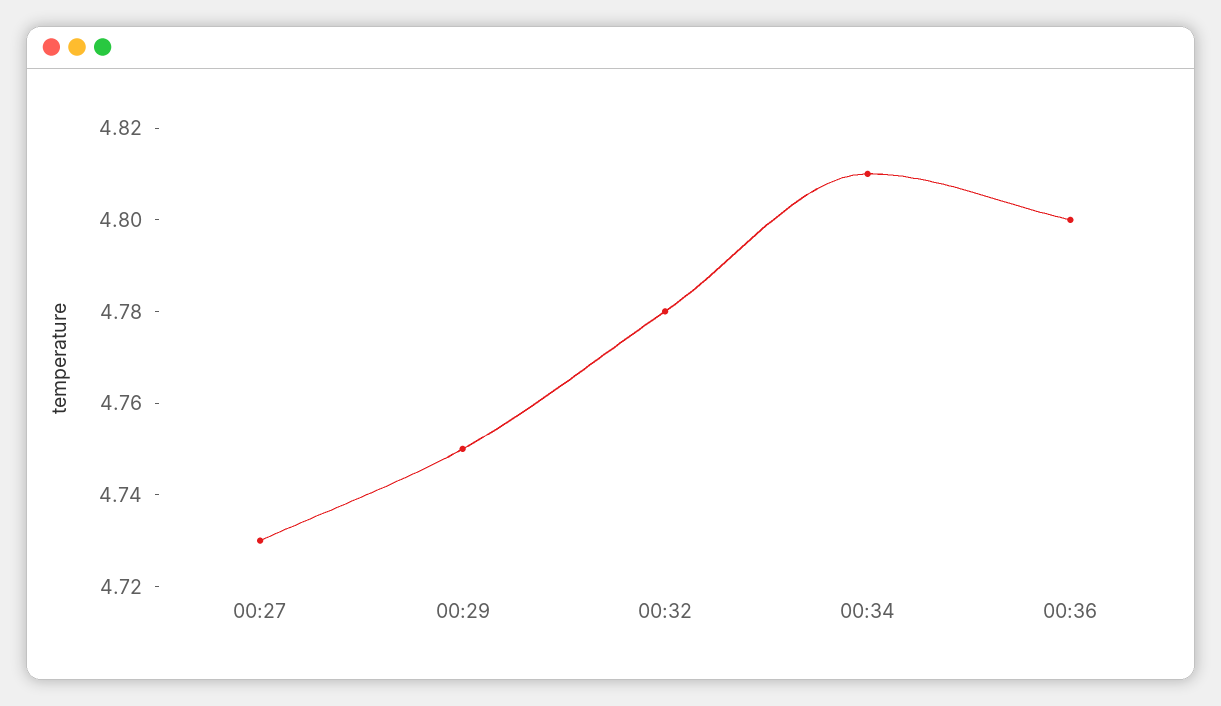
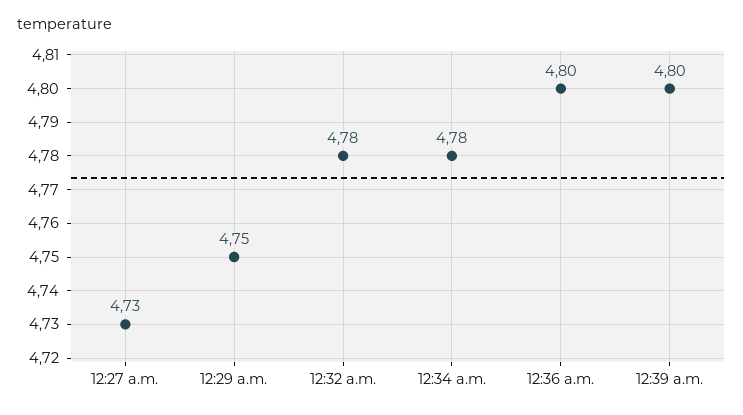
00:34: 4.81 -> 4.78
12:39 a.m.: none -> 4.8

